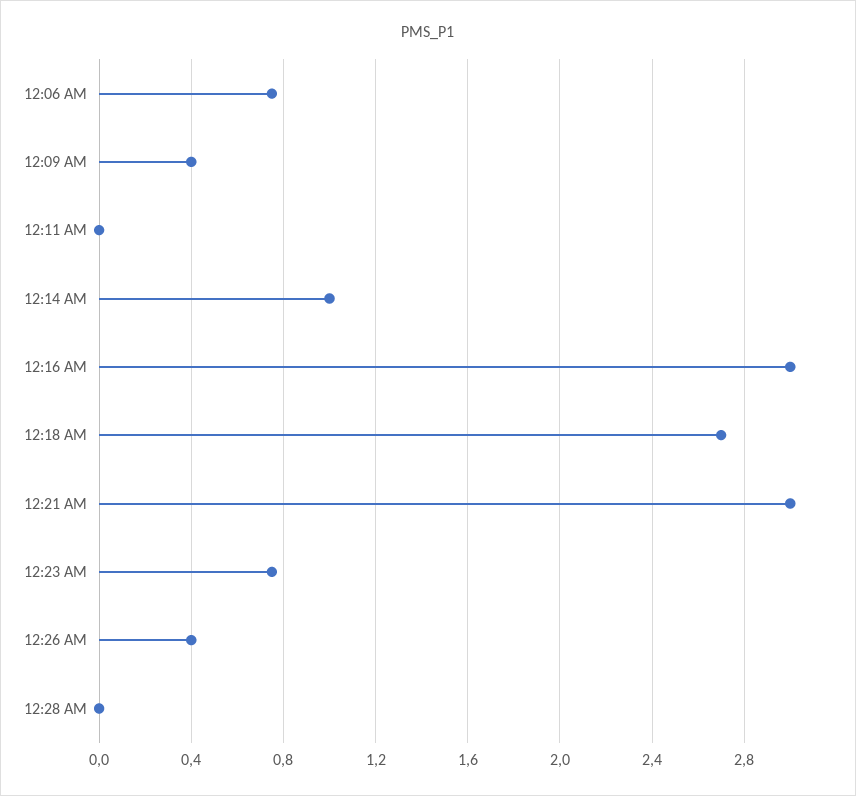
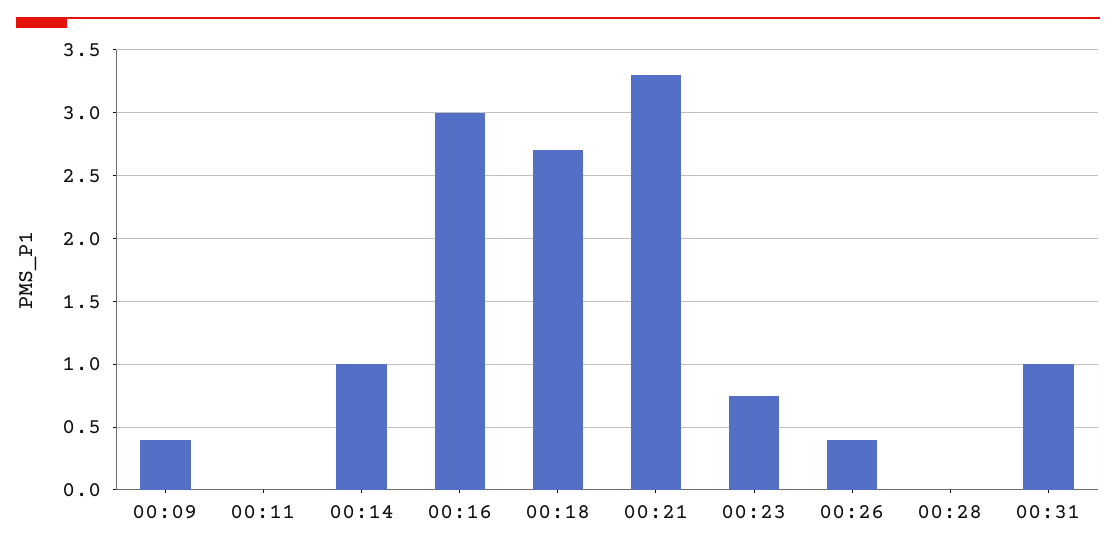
12:06 AM: 0.75 -> none
12:21 AM: 3 -> 3.3
00:31: none -> 1

